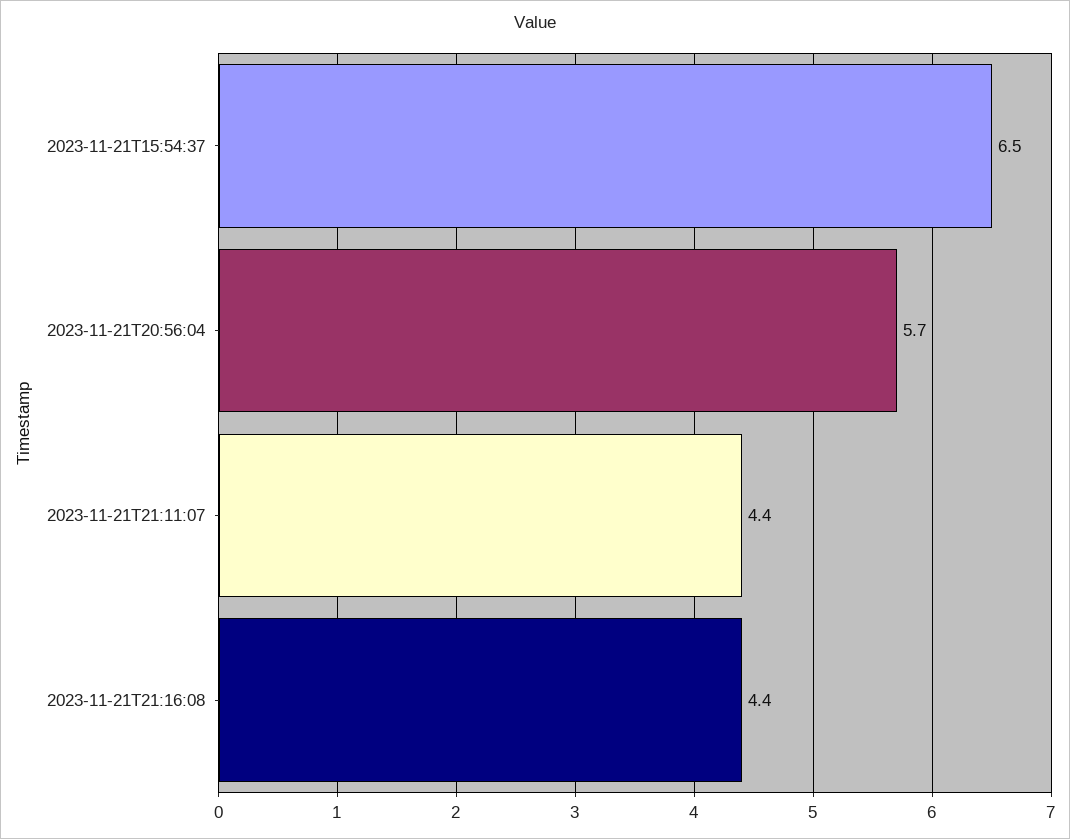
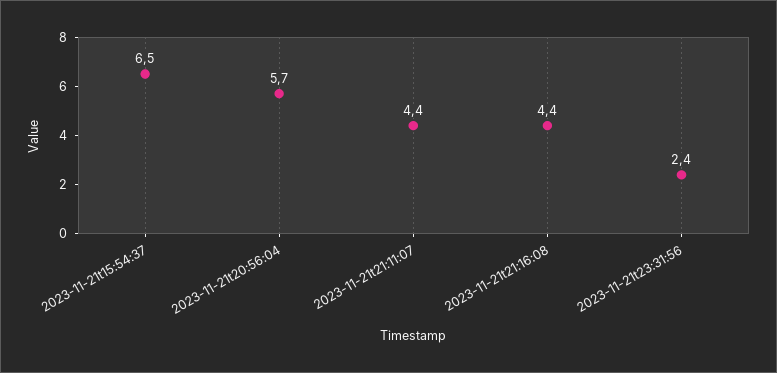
2023-11-21t23:31:56: none -> 2.4

